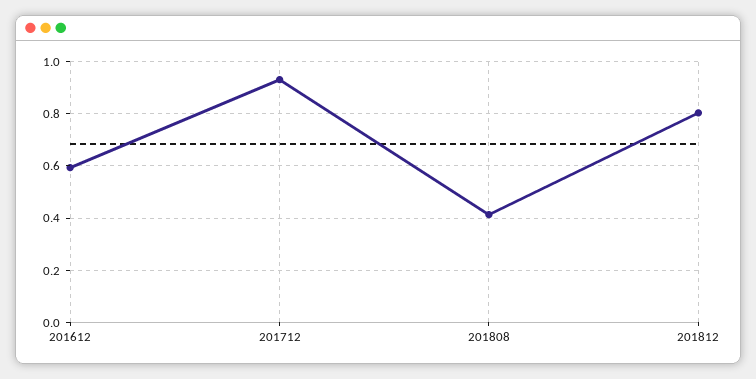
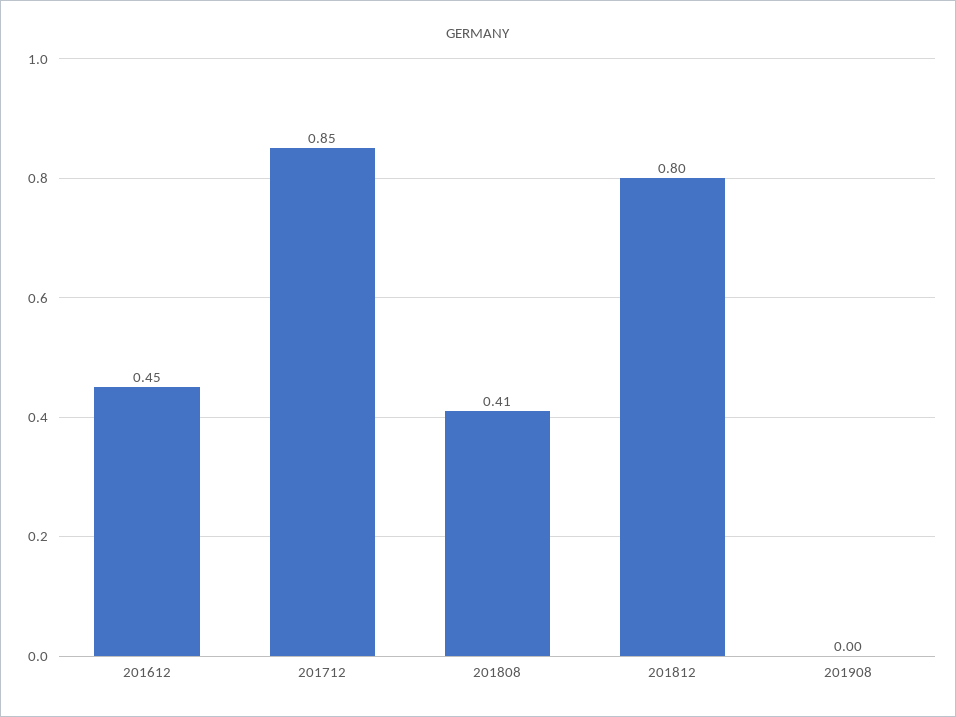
201612: 0.6 -> 0.45
201712: 0.925 -> 0.85
201908: none -> 0

